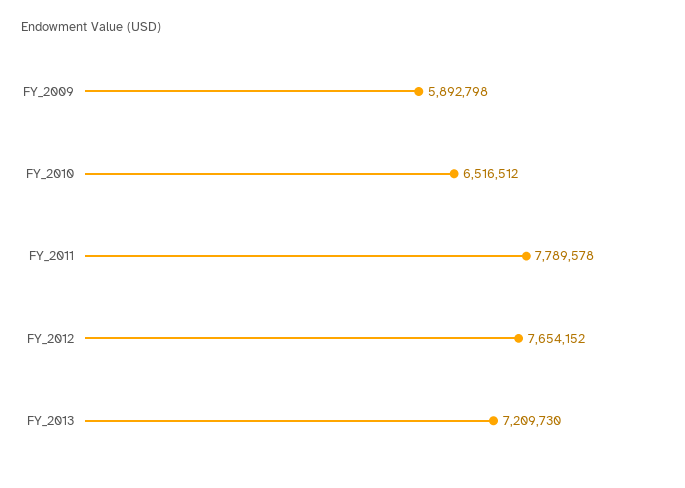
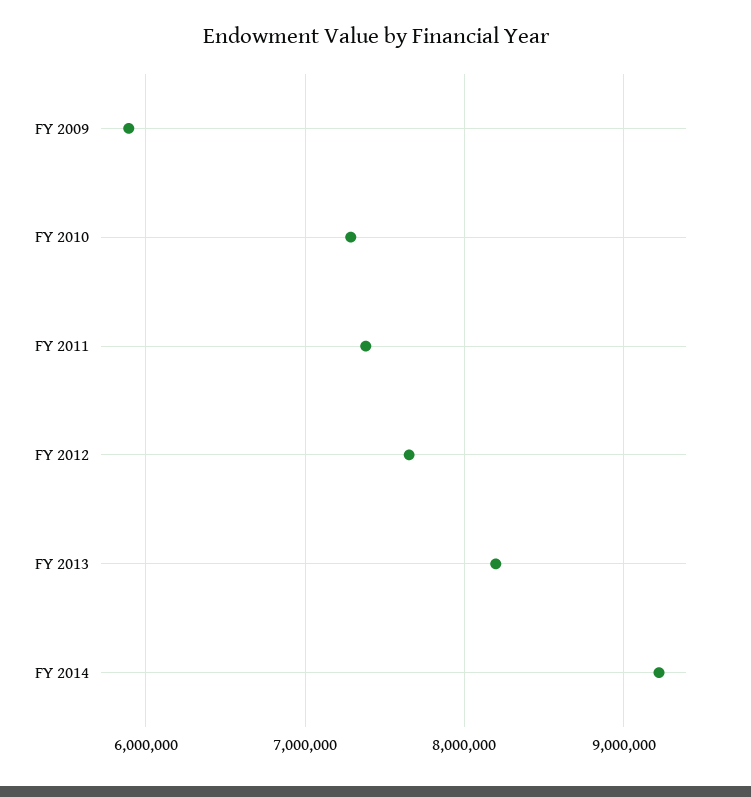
FY_2010: 6516512 -> 7300000
FY_2011: 7789578 -> 7400000
FY_2013: 7209730 -> 8200000
FY 2014: none -> 9200000

